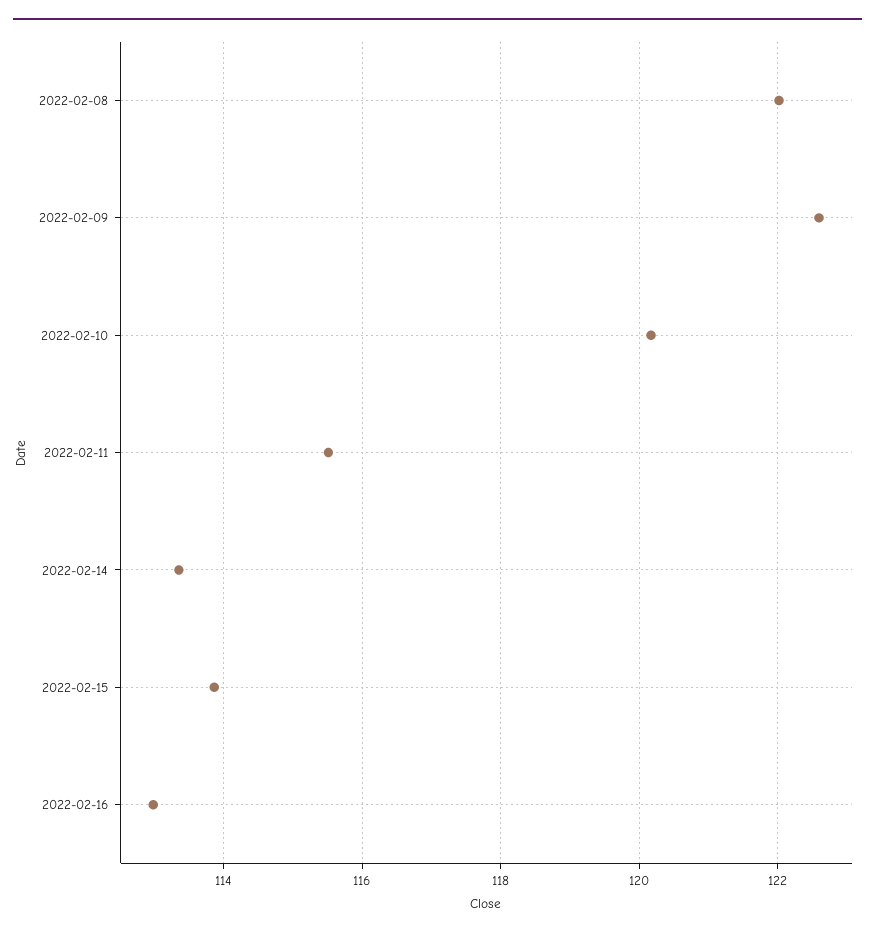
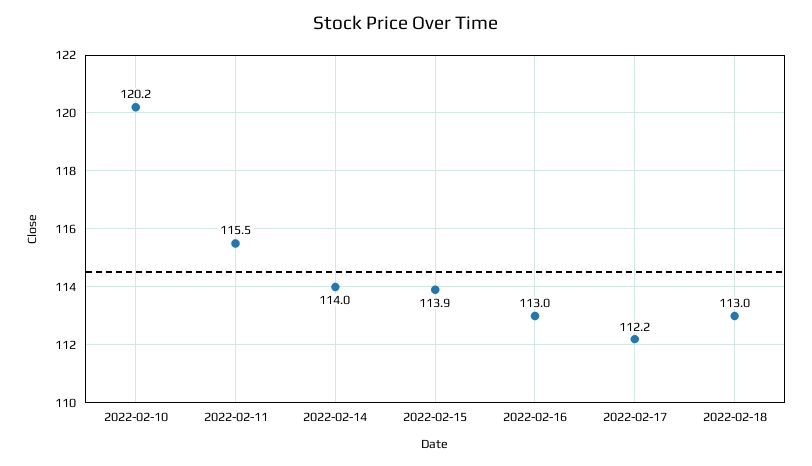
2022-02-08: 122 -> none
2022-02-09: 122.6 -> none
2022-02-14: 113.4 -> 114
2022-02-17: none -> 112.2
2022-02-18: none -> 113

